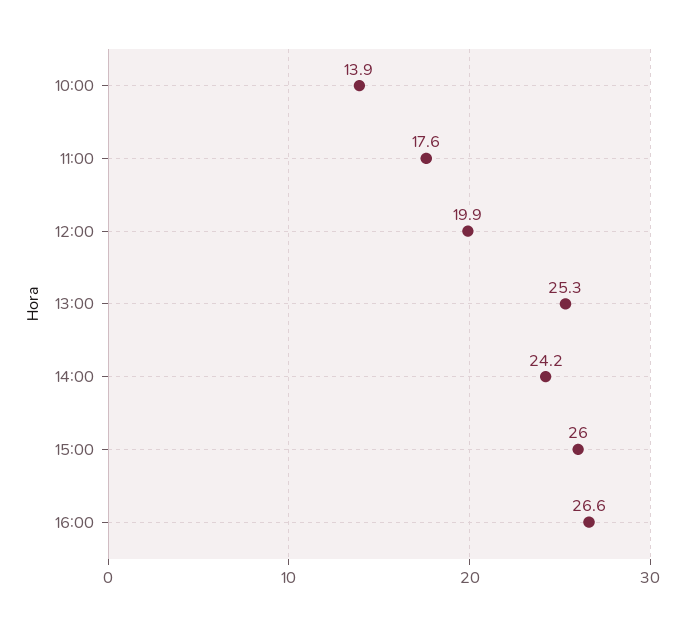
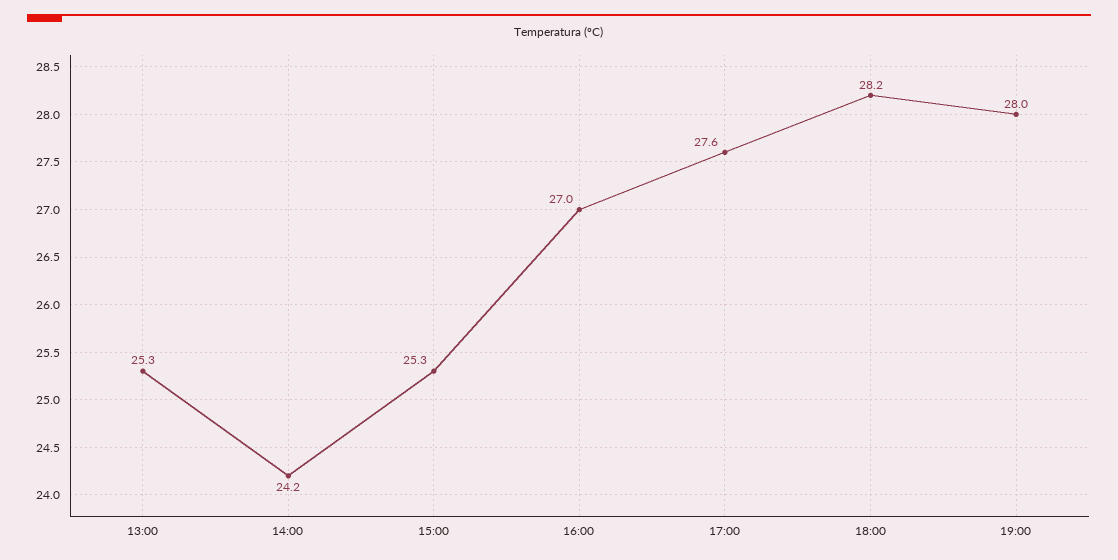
10:00: 13.9 -> none
11:00: 17.6 -> none
12:00: 19.9 -> none
15:00: 26 -> 25.3
16:00: 26.6 -> 27
17:00: none -> 27.6
18:00: none -> 28.2
19:00: none -> 28

